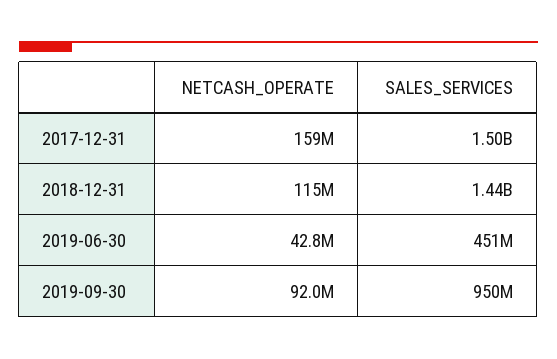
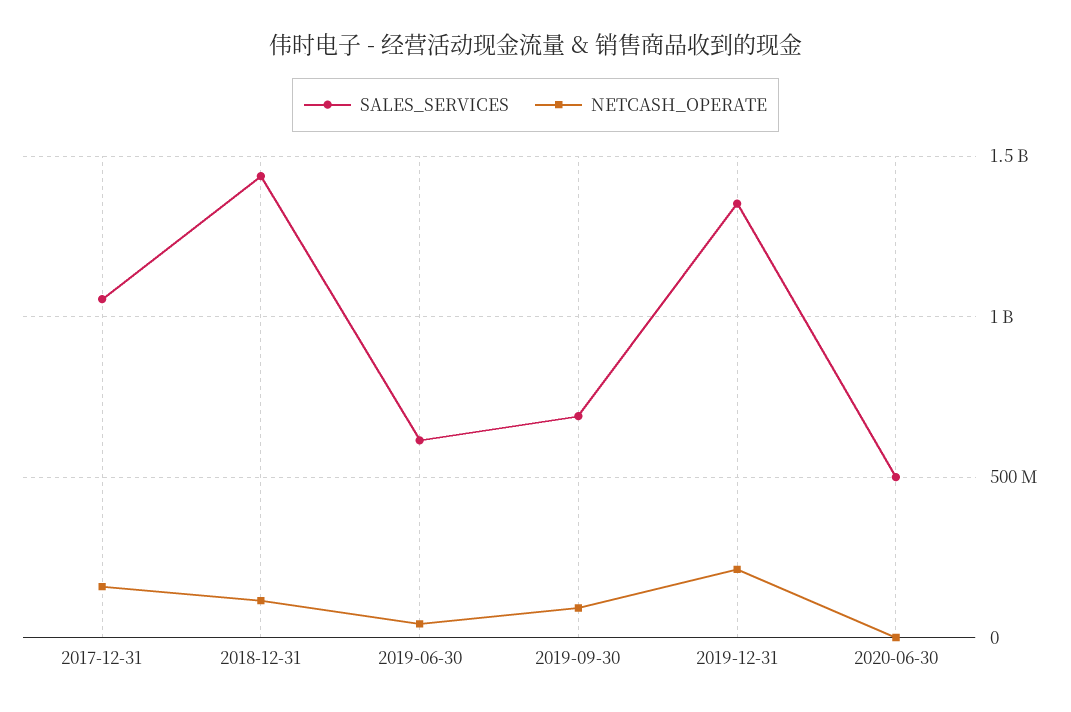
SALES_SERVICES, 2017-12-31: 1500000000 -> 1050000000
SALES_SERVICES, 2019-06-30: 451000000 -> 600000000
SALES_SERVICES, 2019-09-30: 950000000 -> 700000000
SALES_SERVICES, 2019-12-31: none -> 1350000000
NETCASH_OPERATE, 2019-12-31: none -> 200000000
SALES_SERVICES, 2020-06-30: none -> 500000000
NETCASH_OPERATE, 2020-06-30: none -> 0

